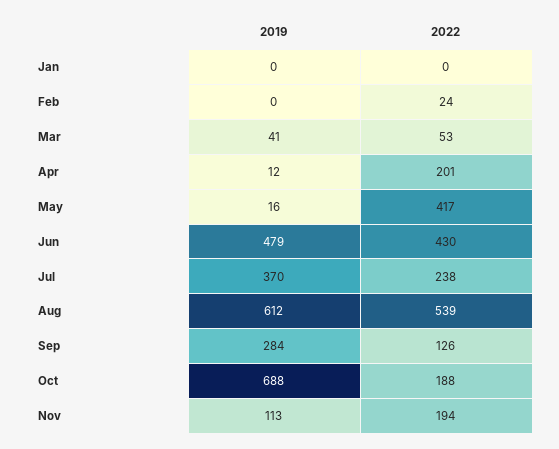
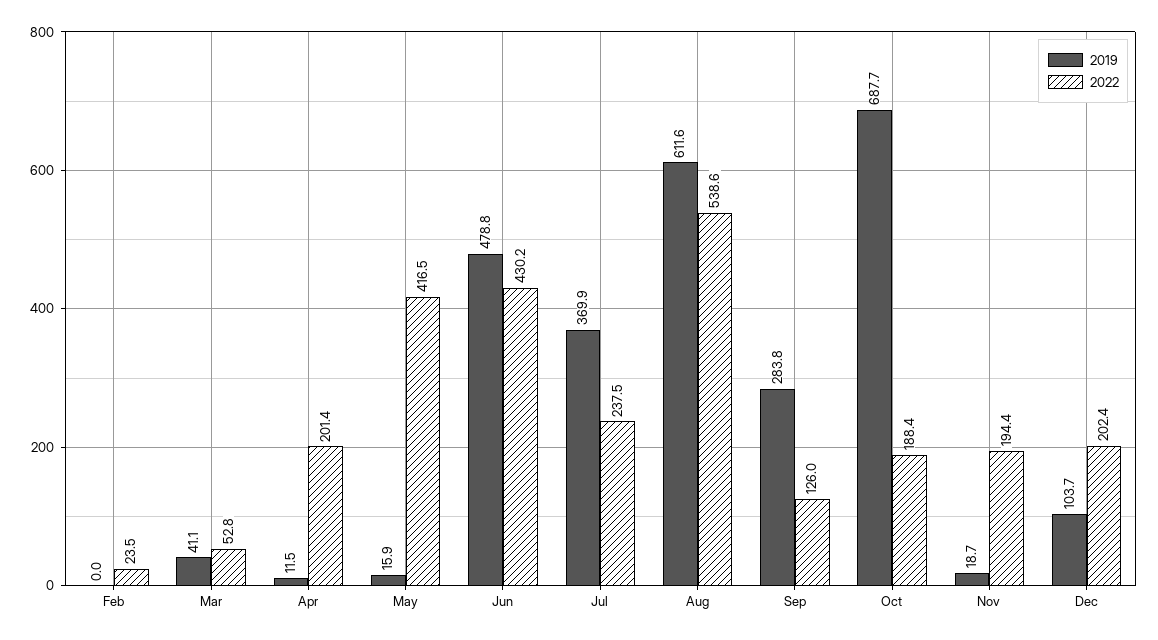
2019, Jan: 0 -> none
2022, Jan: 0 -> none
2019, Nov: 113 -> 18.7
2019, Dec: none -> 103.7
2022, Dec: none -> 202.4

